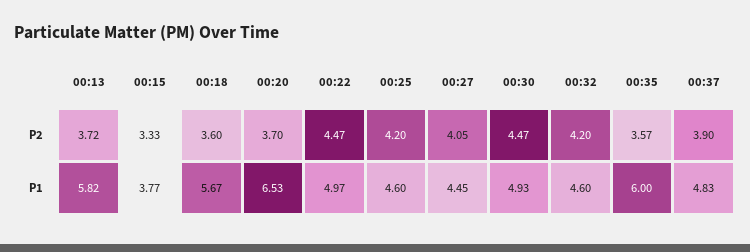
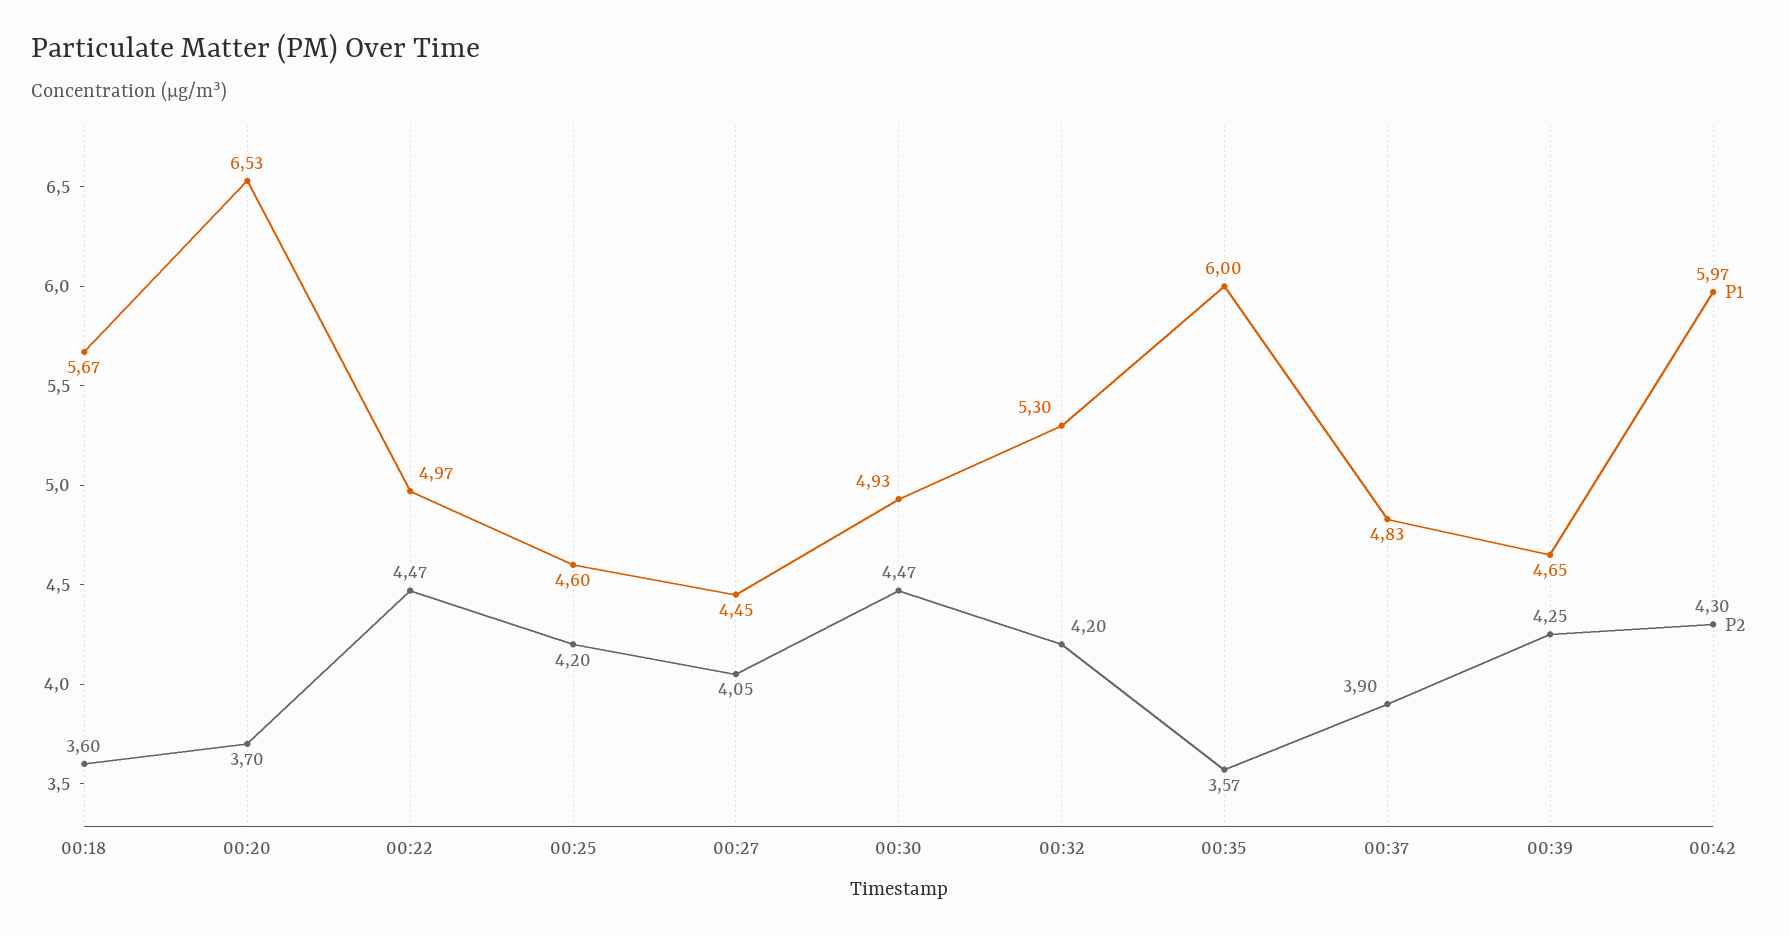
P2, 00:13: 3.72 -> none
P2, 00:15: 3.33 -> none
P1, 00:13: 5.82 -> none
P1, 00:15: 3.77 -> none
P1, 00:32: 4.6 -> 5.3
P1, 00:39: none -> 4.65
P2, 00:39: none -> 4.25
P1, 00:42: none -> 5.97
P2, 00:42: none -> 4.3

